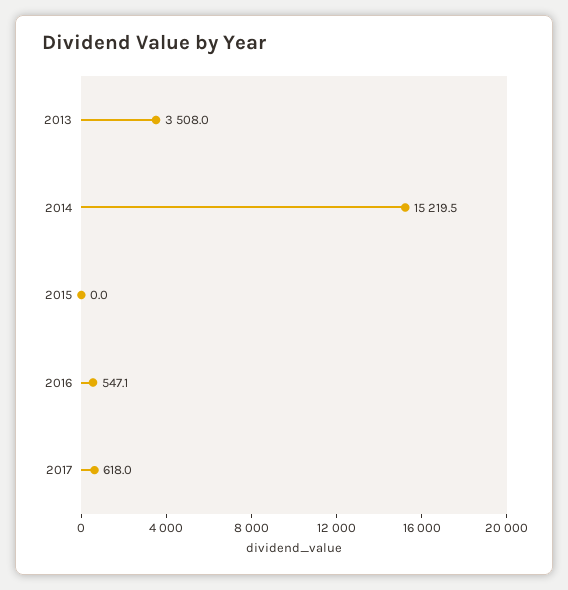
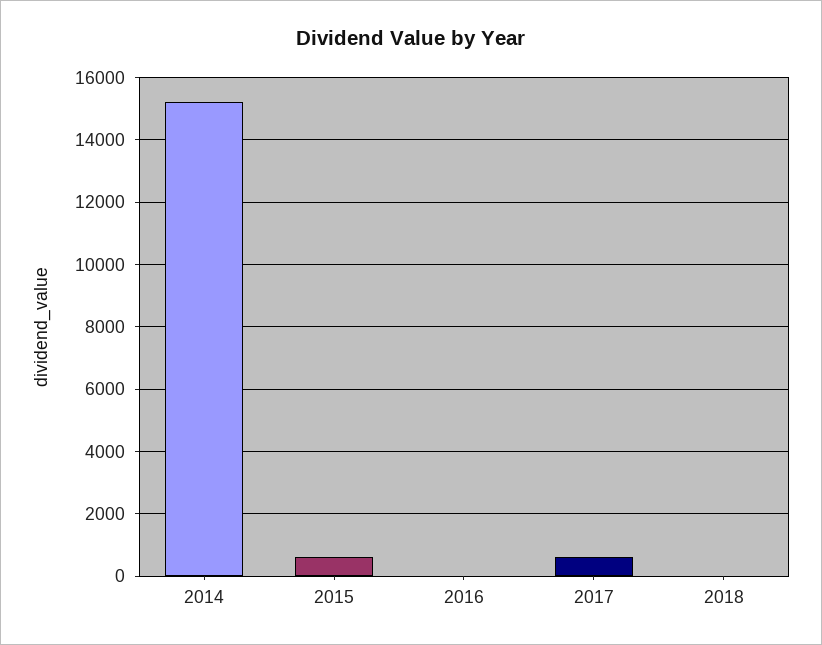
2013: 3508 -> none
2015: 0 -> 600
2016: 547.1 -> 0
2018: none -> 0

